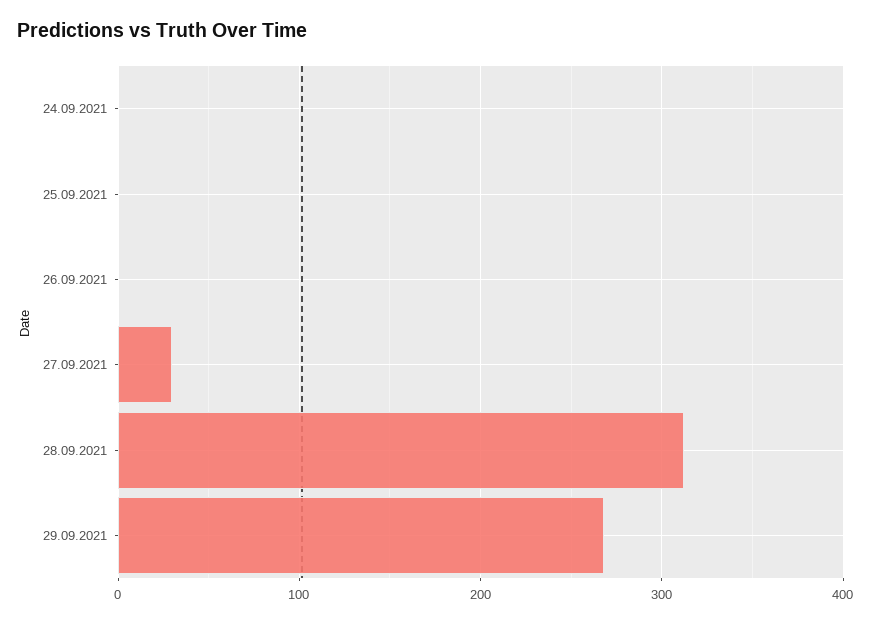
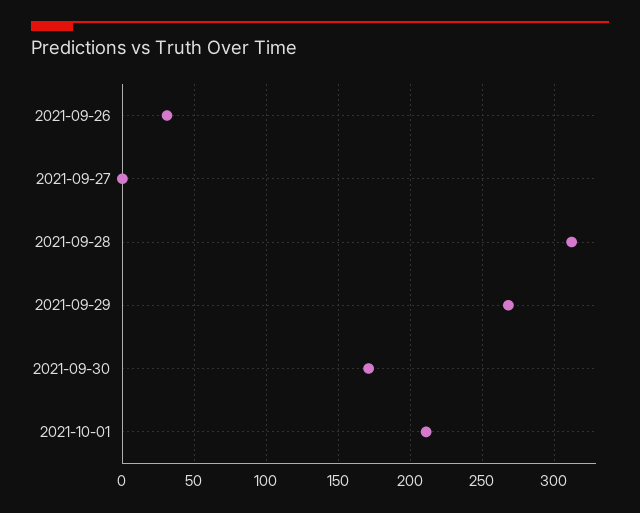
24.09.2021: 0 -> none
25.09.2021: 0 -> none
26.09.2021: 0 -> 30
27.09.2021: 30 -> 0
2021-09-30: none -> 170
2021-10-01: none -> 210

